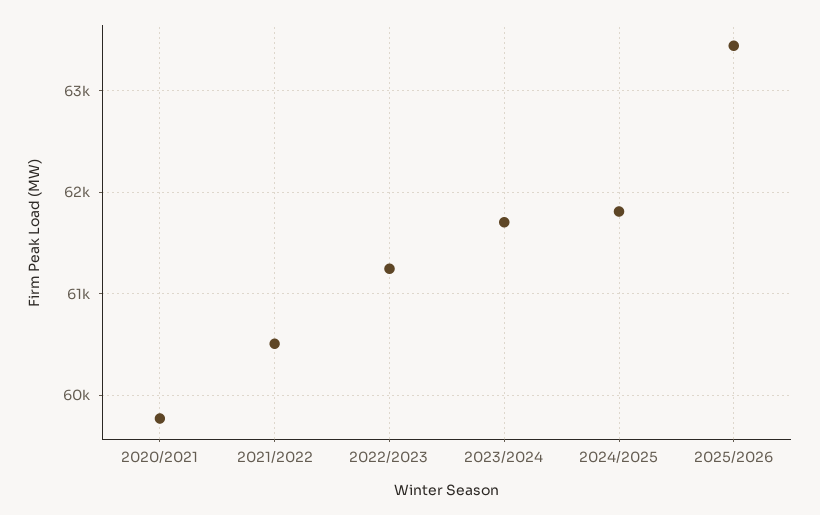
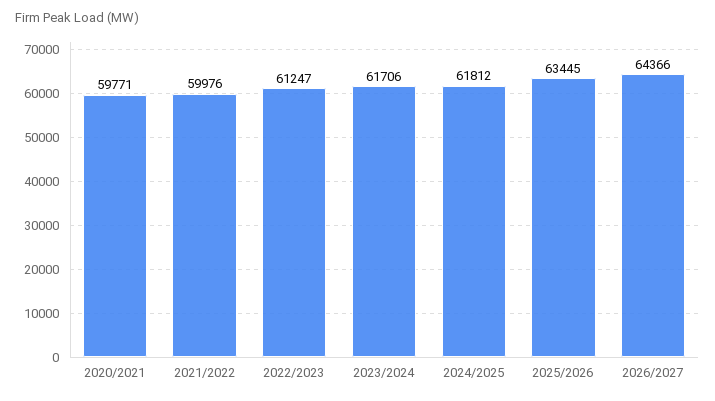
2021/2022: 60500 -> 59976
2026/2027: none -> 64366

